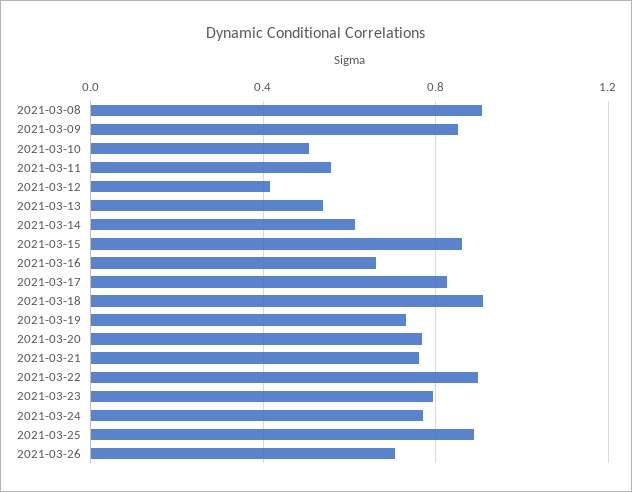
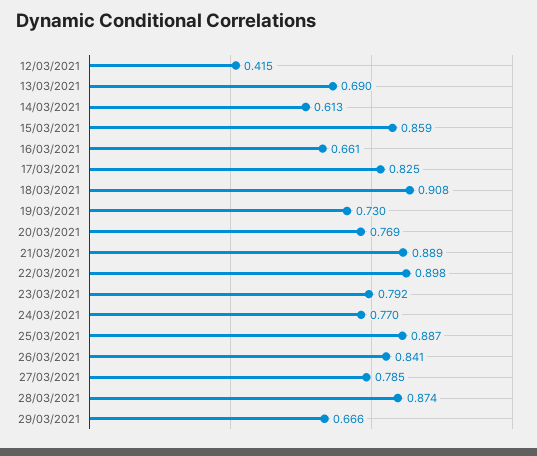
2021-03-08: 0.9 -> none
2021-03-09: 0.85 -> none
2021-03-10: 0.5 -> none
2021-03-11: 0.55 -> none
2021-03-13: 0.55 -> 0.69
2021-03-21: 0.75 -> 0.889
2021-03-26: 0.7 -> 0.841
27/03/2021: none -> 0.785
28/03/2021: none -> 0.874
29/03/2021: none -> 0.666

